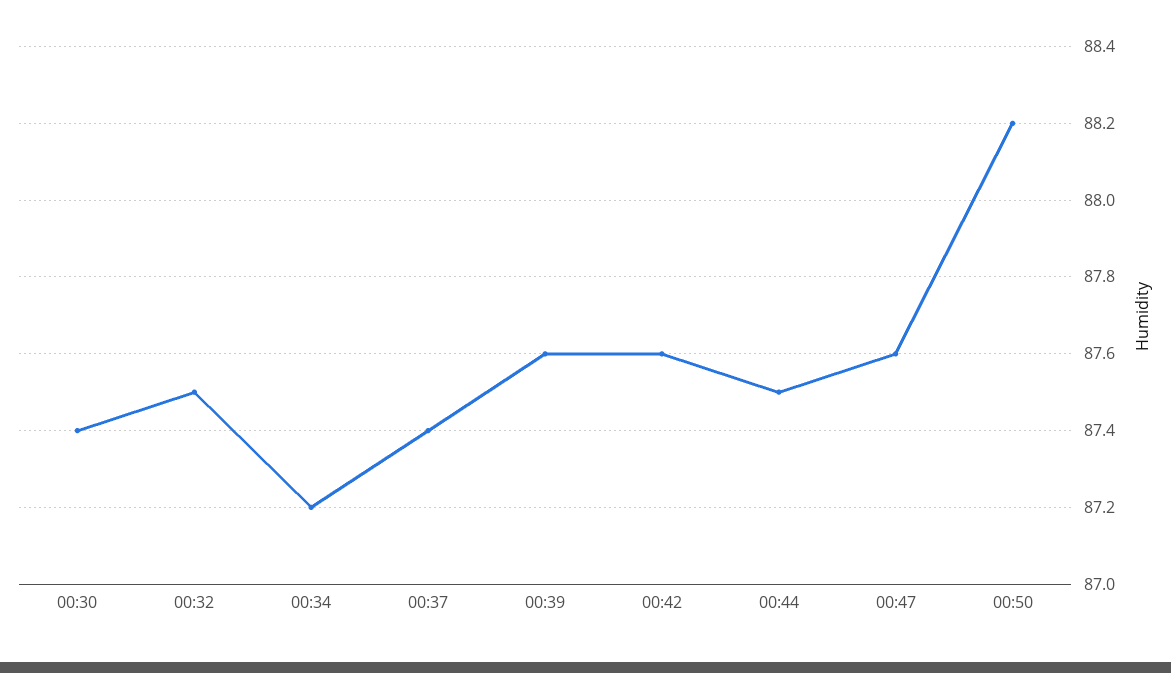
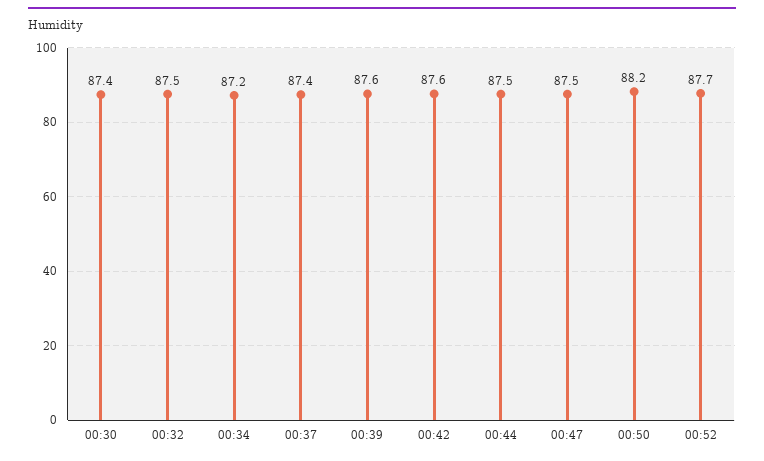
00:47: 87.6 -> 87.5
00:52: none -> 87.7

